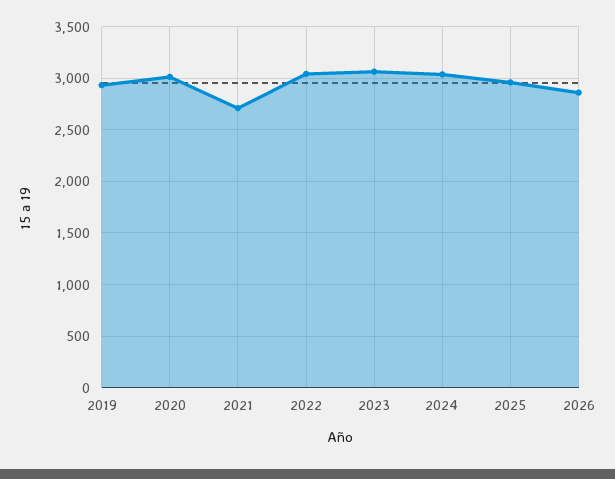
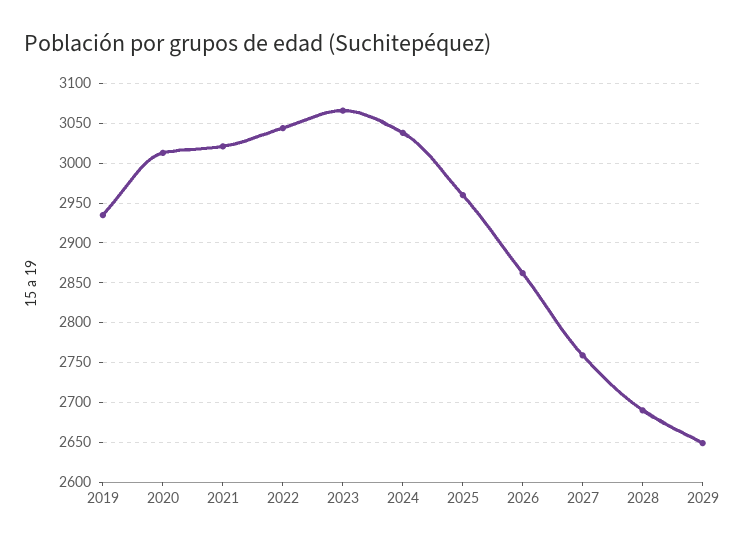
2021: 2700 -> 3020
2027: none -> 2760
2028: none -> 2690
2029: none -> 2650

